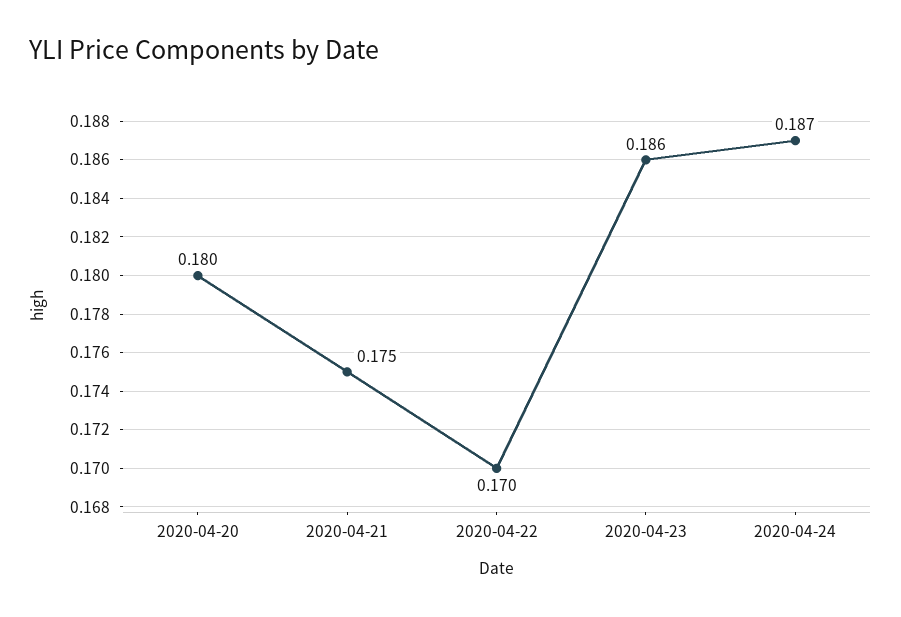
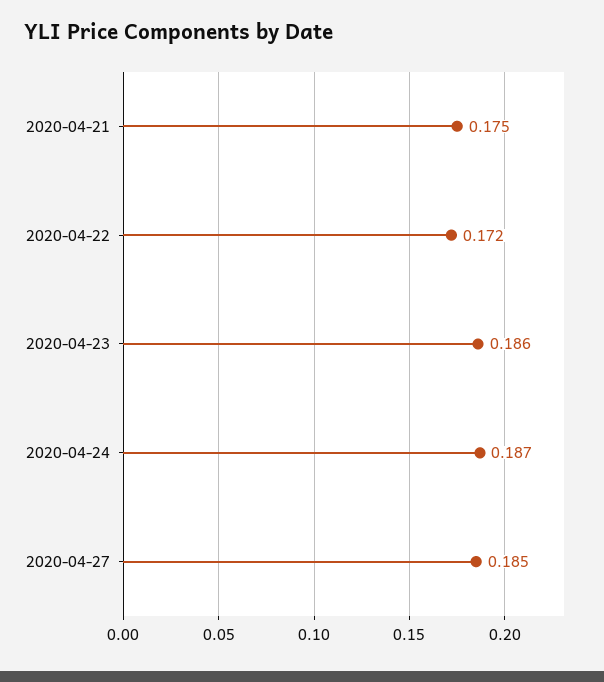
2020-04-20: 0.18 -> none
2020-04-22: 0.17 -> 0.172
2020-04-27: none -> 0.185

